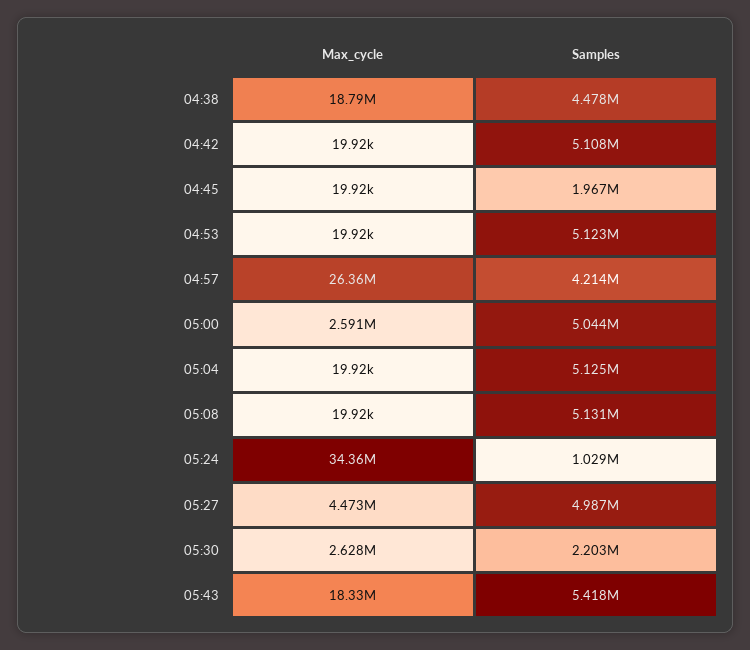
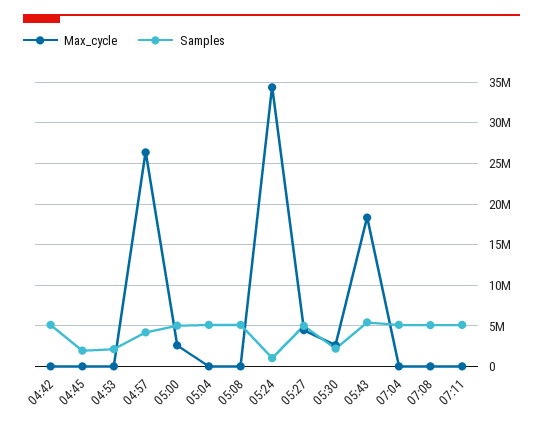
Max_cycle, 04:38: 18790000 -> none
Samples, 04:38: 4478000 -> none
Samples, 04:53: 5123000 -> 2000000
Max_cycle, 07:04: none -> 0
Samples, 07:04: none -> 5000000
Max_cycle, 07:08: none -> 0
Samples, 07:08: none -> 5000000
Max_cycle, 07:11: none -> 0
Samples, 07:11: none -> 5000000

